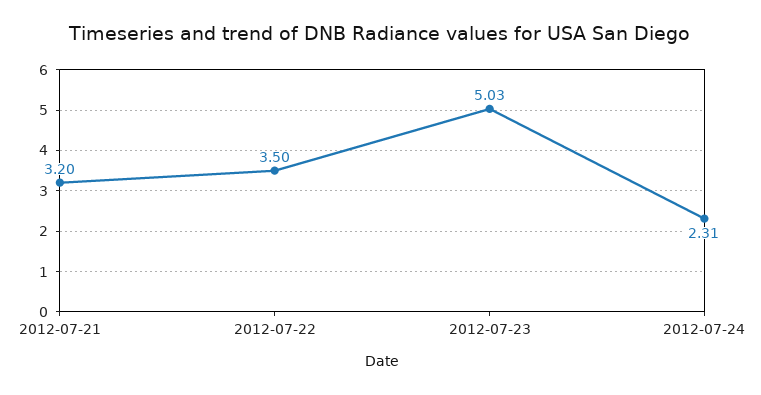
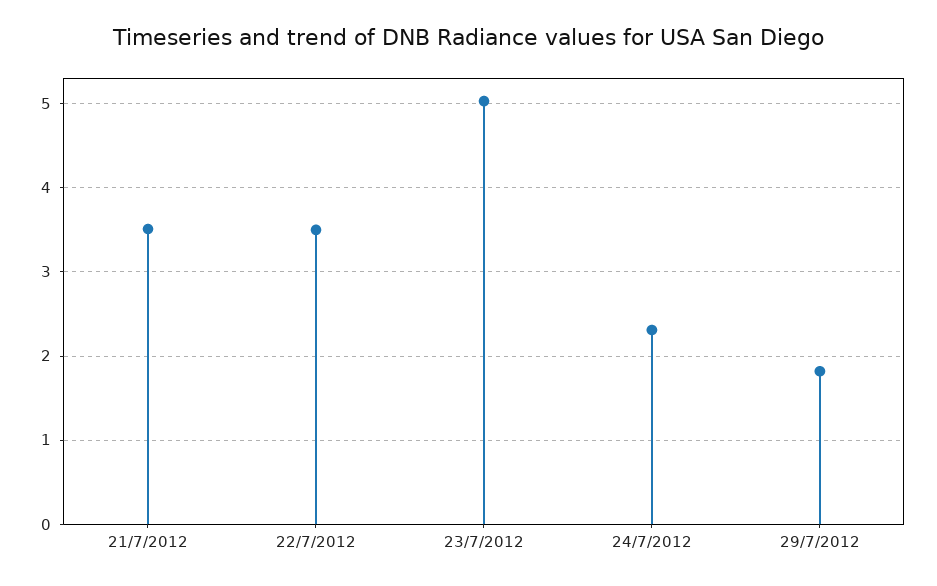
2012-07-21: 3.2 -> 3.5
29/7/2012: none -> 1.8

